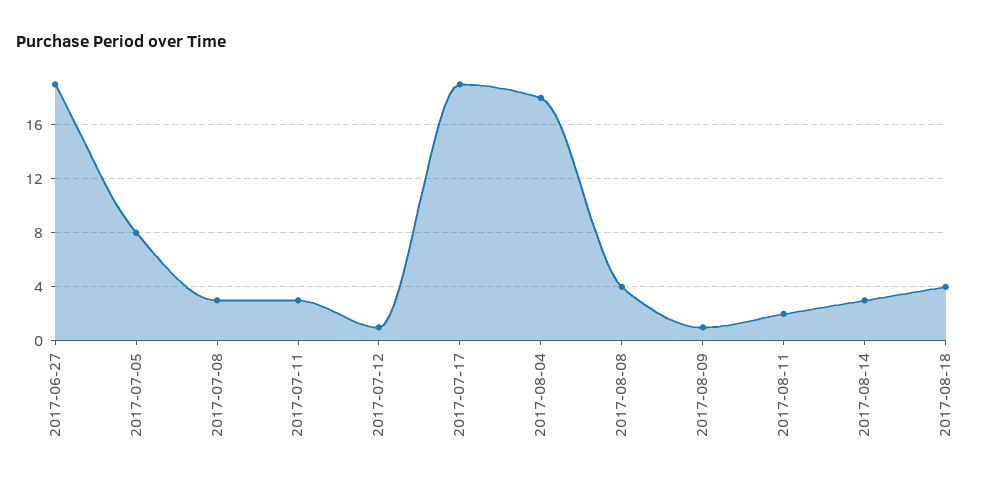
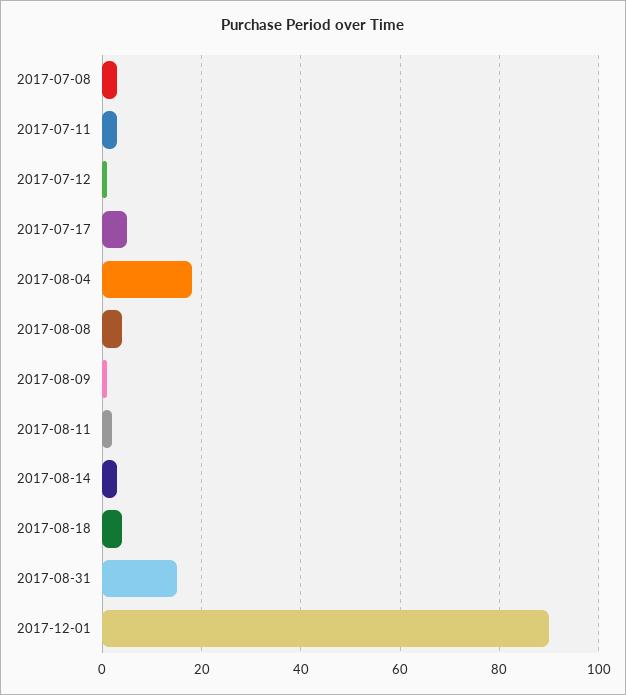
2017-06-27: 19 -> none
2017-07-05: 8 -> none
2017-07-17: 19 -> 5
2017-08-31: none -> 15
2017-12-01: none -> 90

